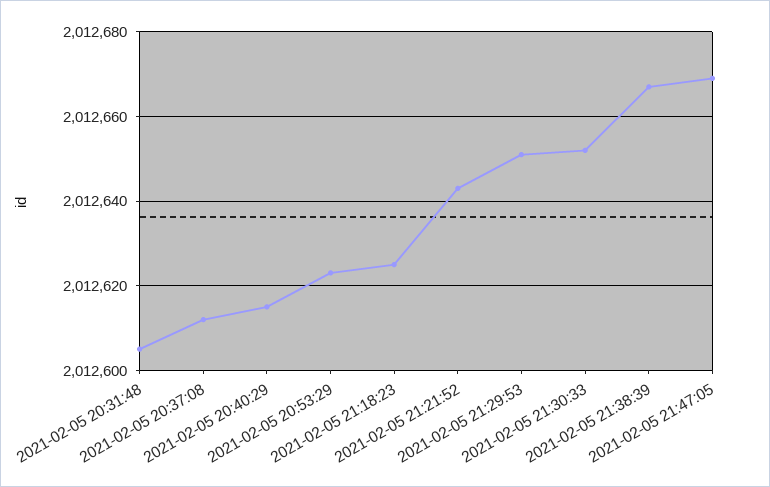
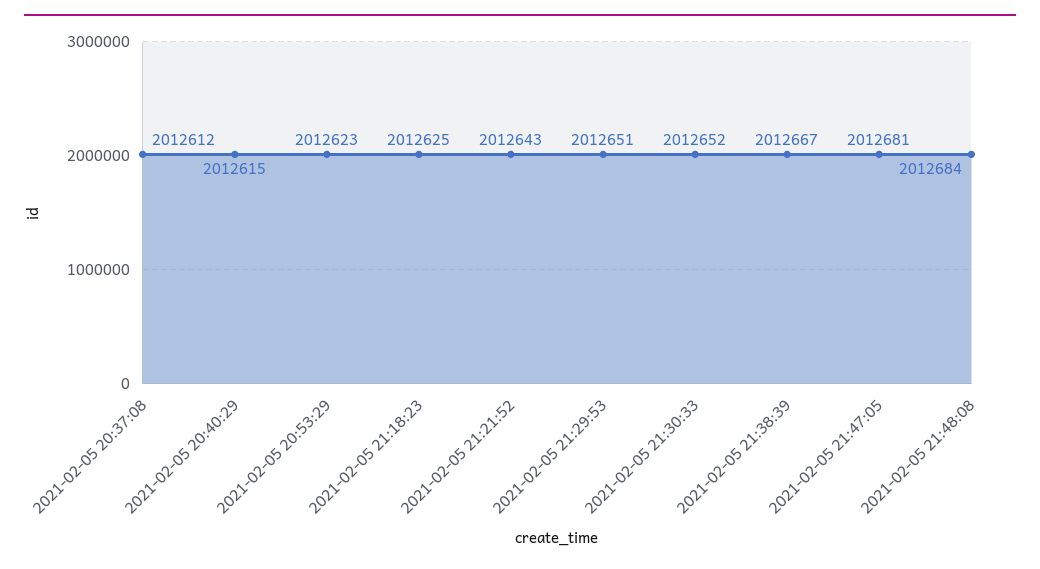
2021-02-05 20:31:48: 2012605 -> none
2021-02-05 21:47:05: 2012670 -> 2012681
2021-02-05 21:48:08: none -> 2012684

